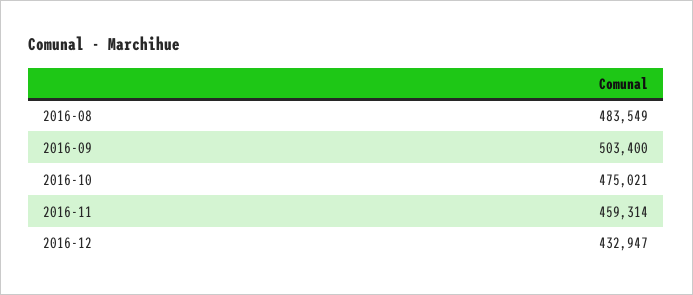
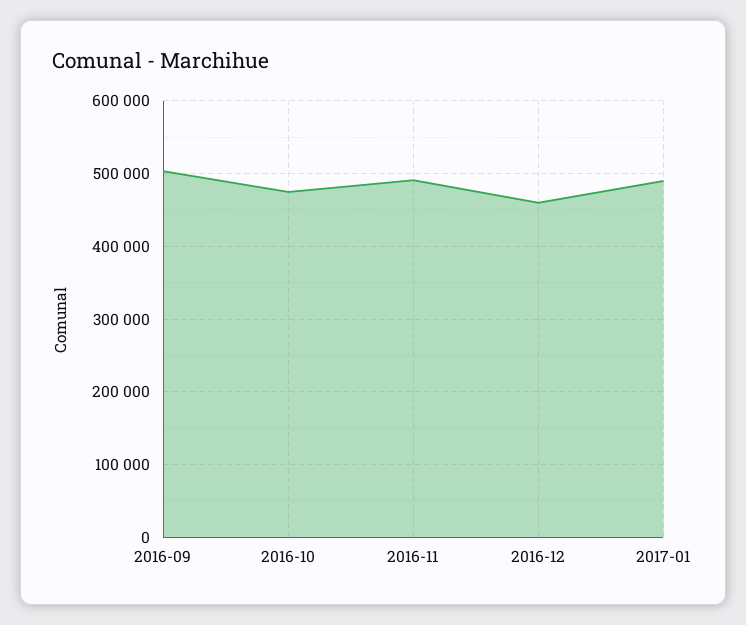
2016-08: 483549 -> none
2016-11: 459314 -> 490000
2016-12: 432947 -> 460000
2017-01: none -> 490000

